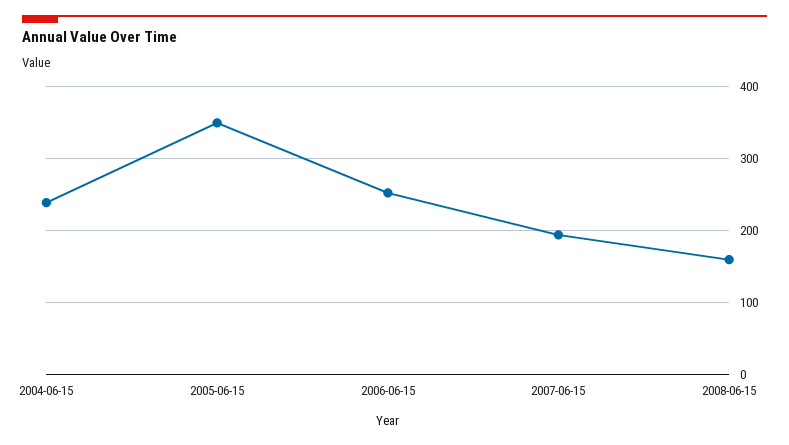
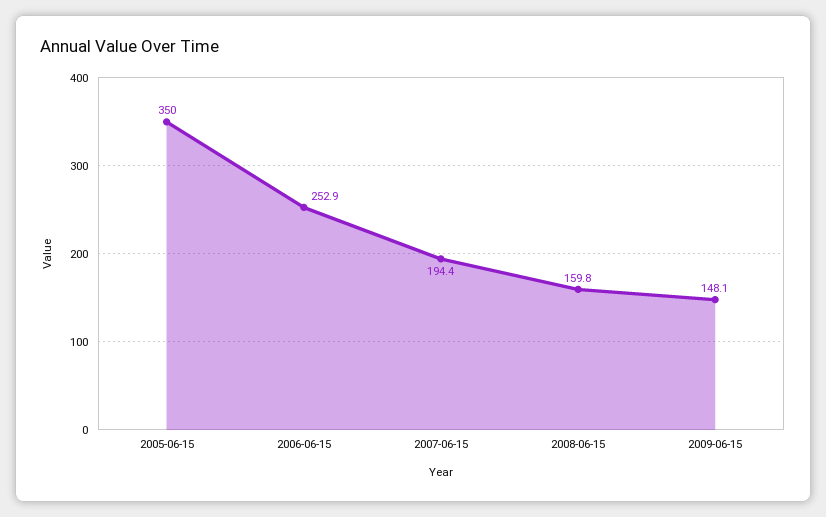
2004-06-15: 240 -> none
2009-06-15: none -> 148.1

